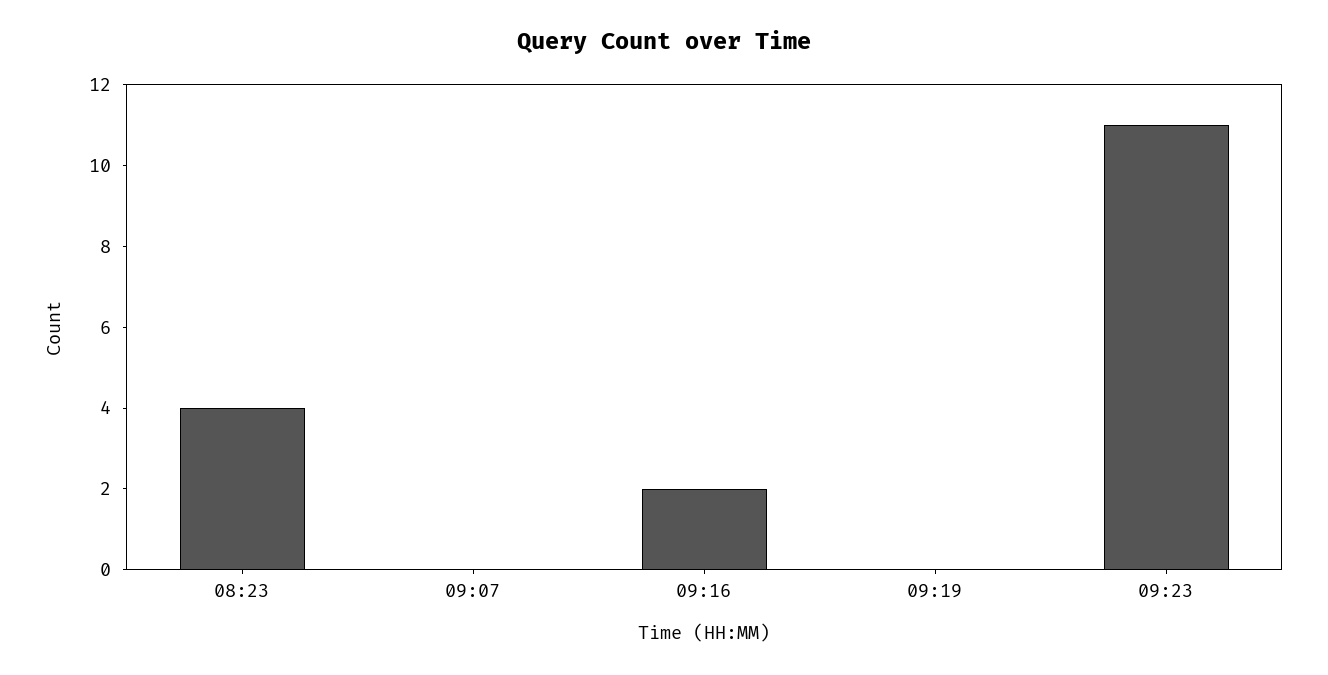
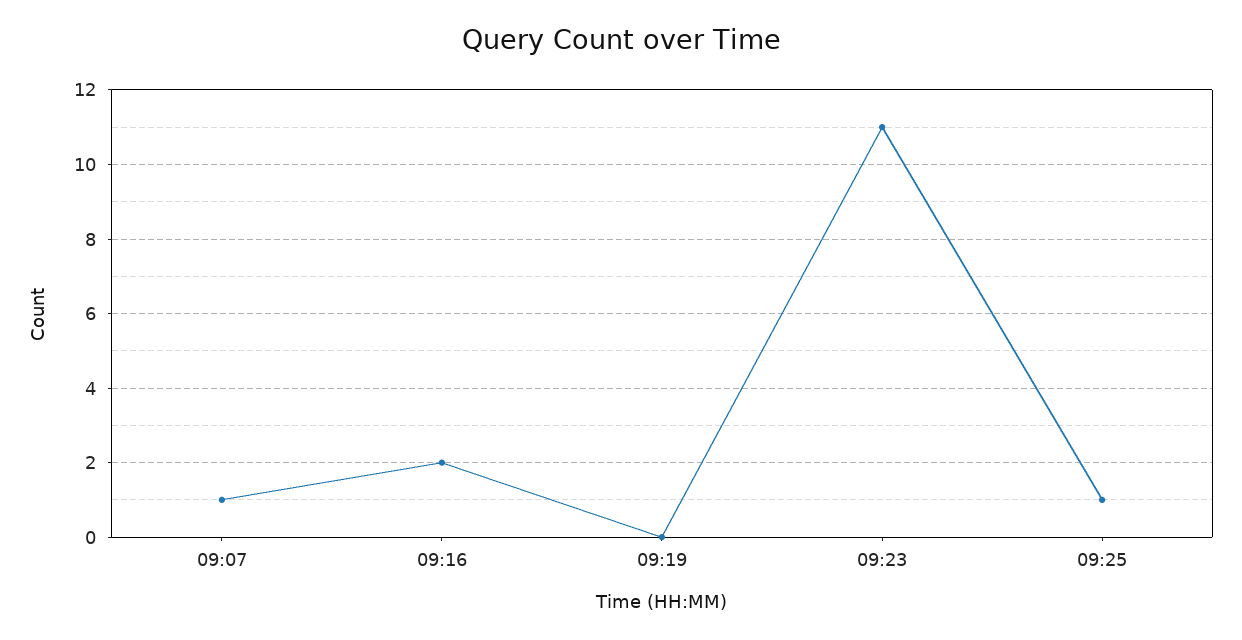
08:23: 4 -> none
09:07: 0 -> 1
09:25: none -> 1

